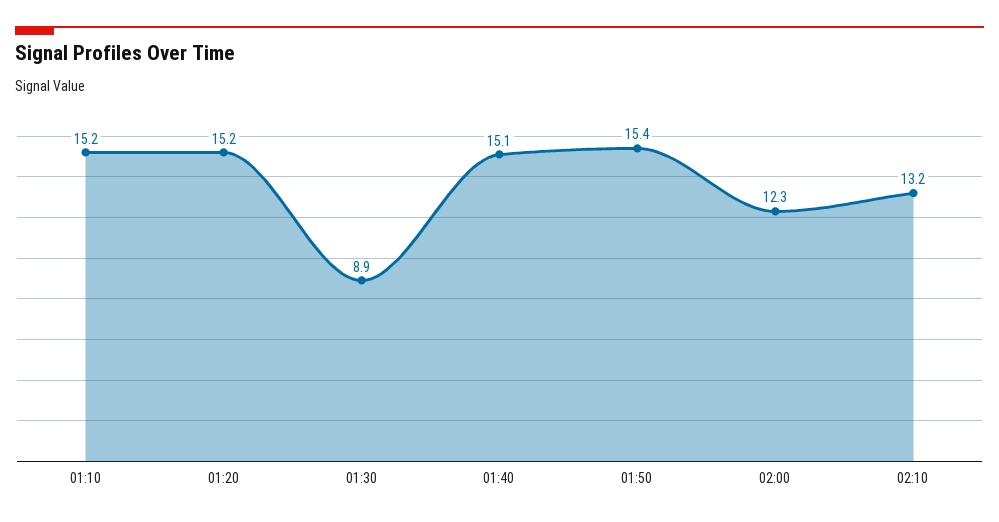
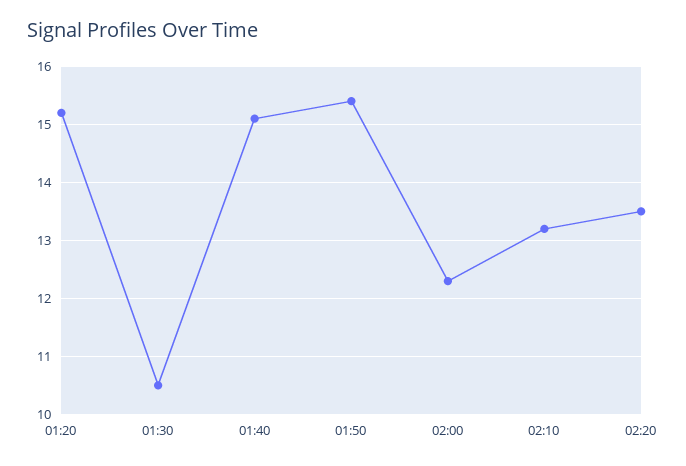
01:10: 15.2 -> none
01:30: 8.9 -> 10.5
02:20: none -> 13.5

